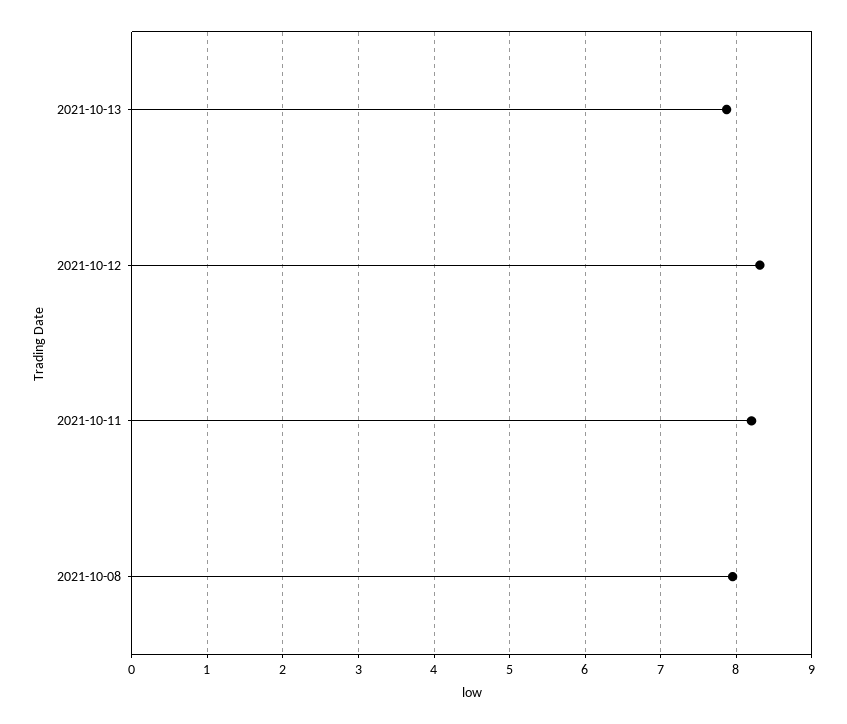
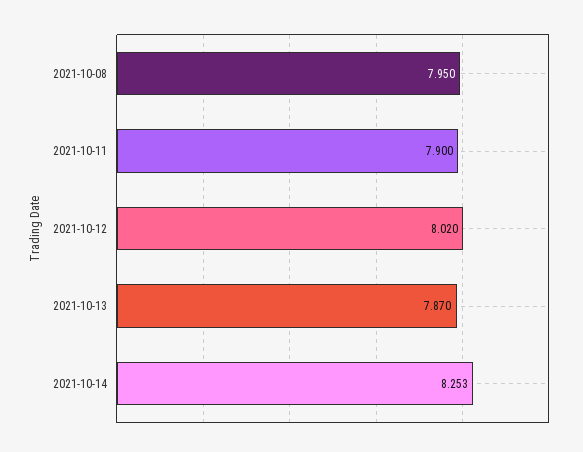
2021-10-12: 8.3 -> 8.02
2021-10-11: 8.2 -> 7.9
2021-10-14: none -> 8.253

